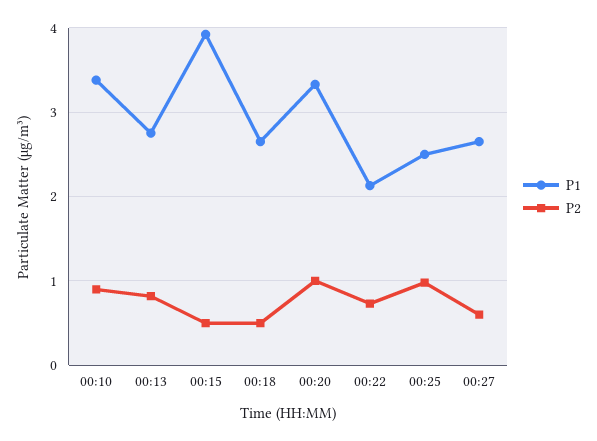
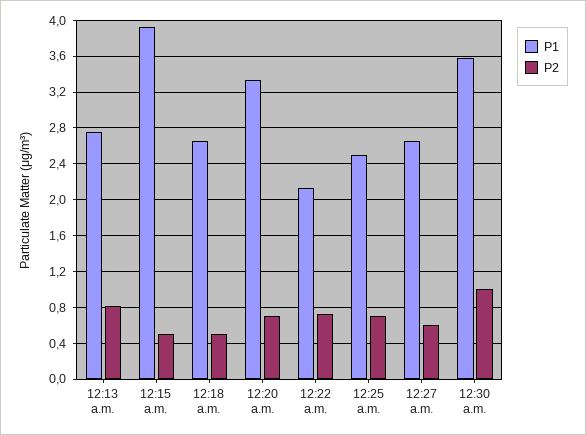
P1, 00:10: 3.4 -> none
P2, 00:10: 0.9 -> none
P2, 00:20: 1 -> 0.7
P2, 00:25: 1 -> 0.7
P1, 12:30 a.m.: none -> 3.6
P2, 12:30 a.m.: none -> 1

